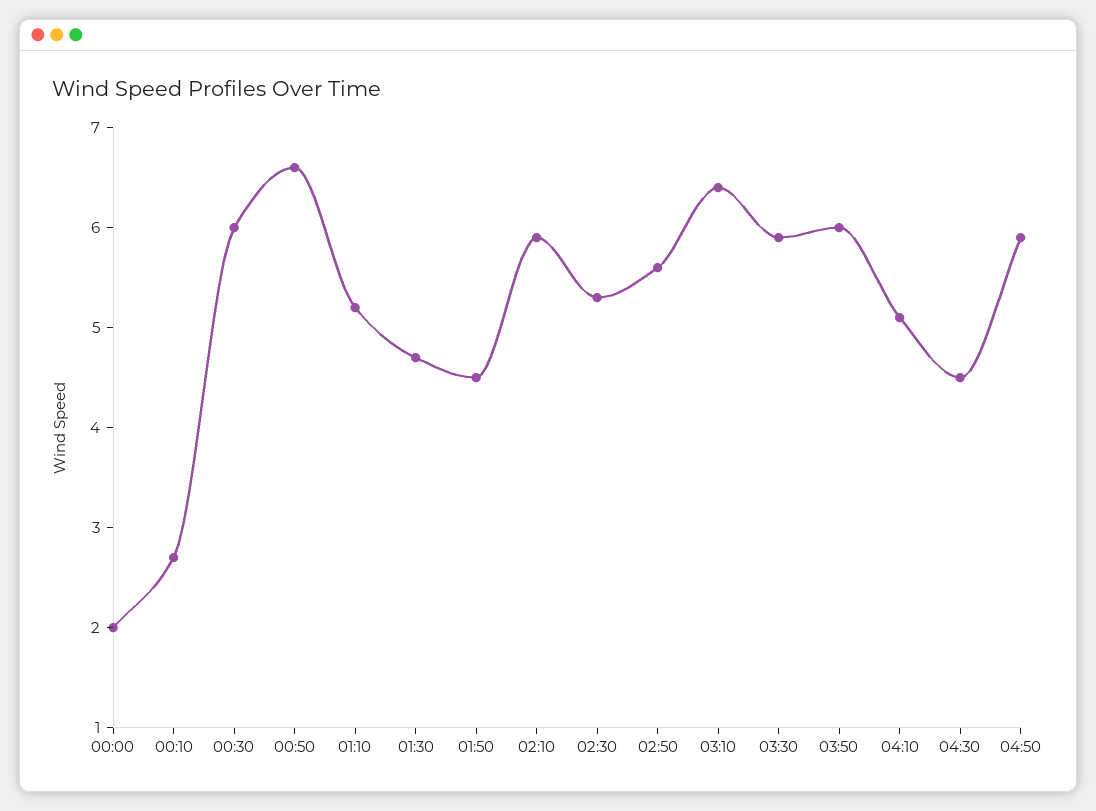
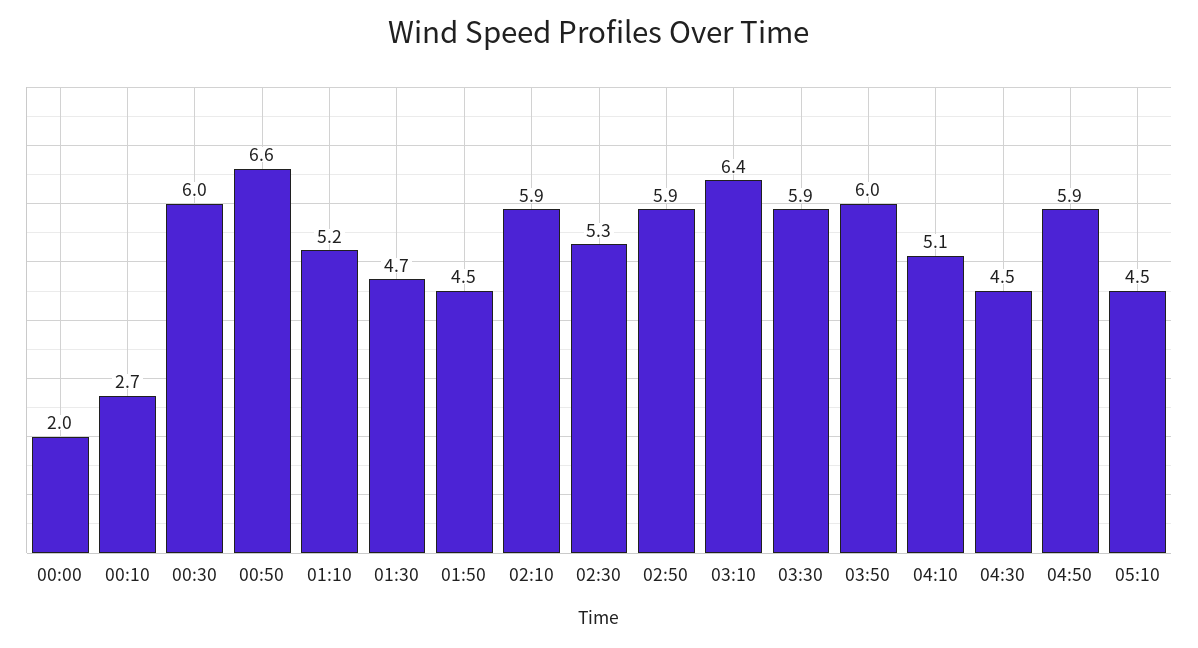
02:50: 5.6 -> 5.9
05:10: none -> 4.5

